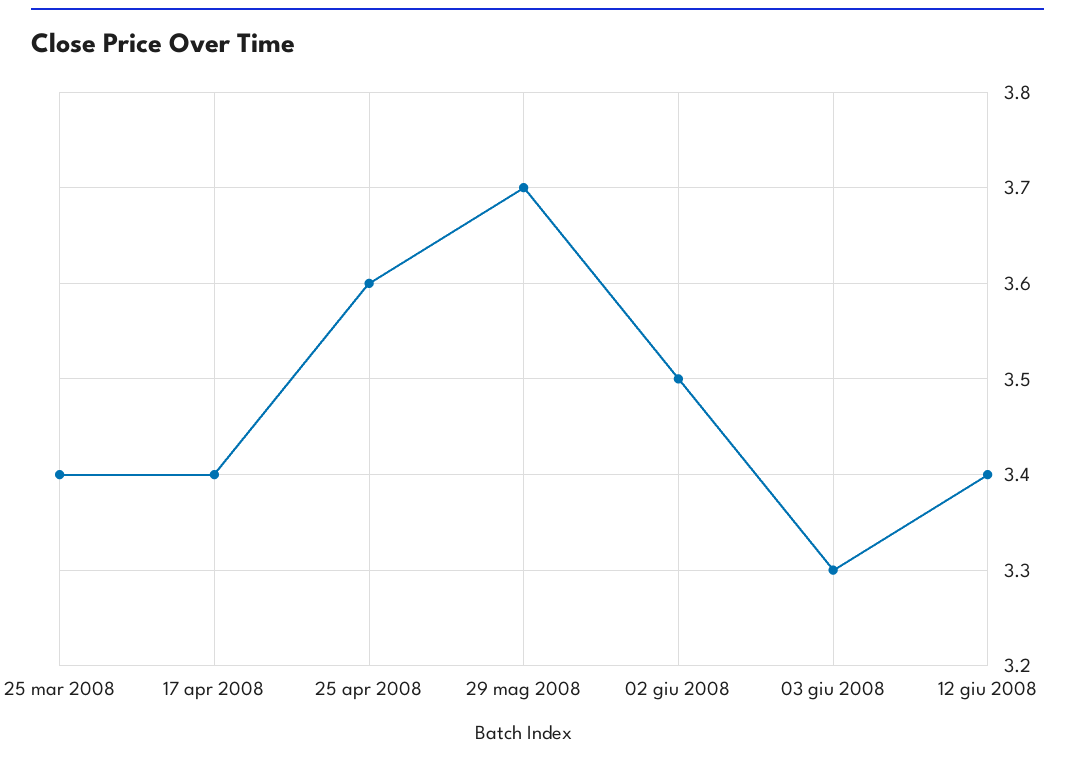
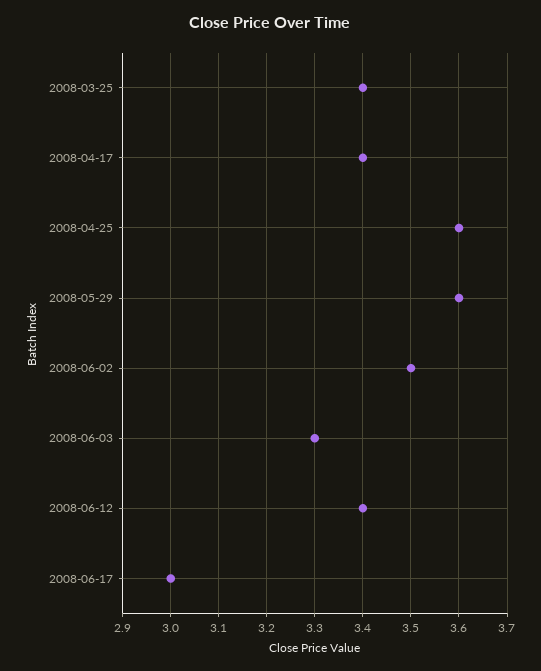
29 mag 2008: 3.7 -> 3.6
2008-06-17: none -> 3

